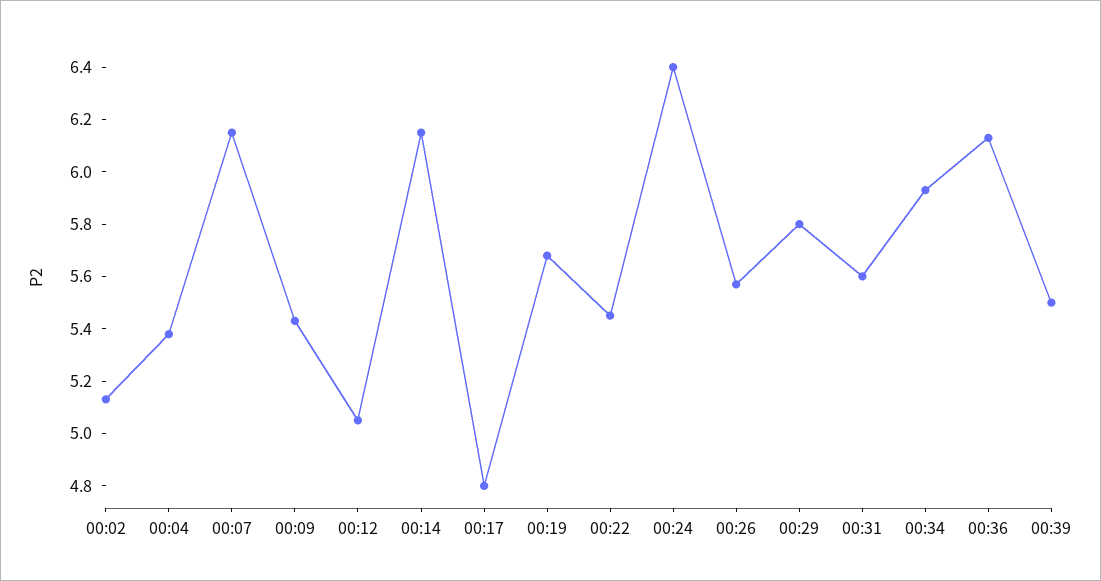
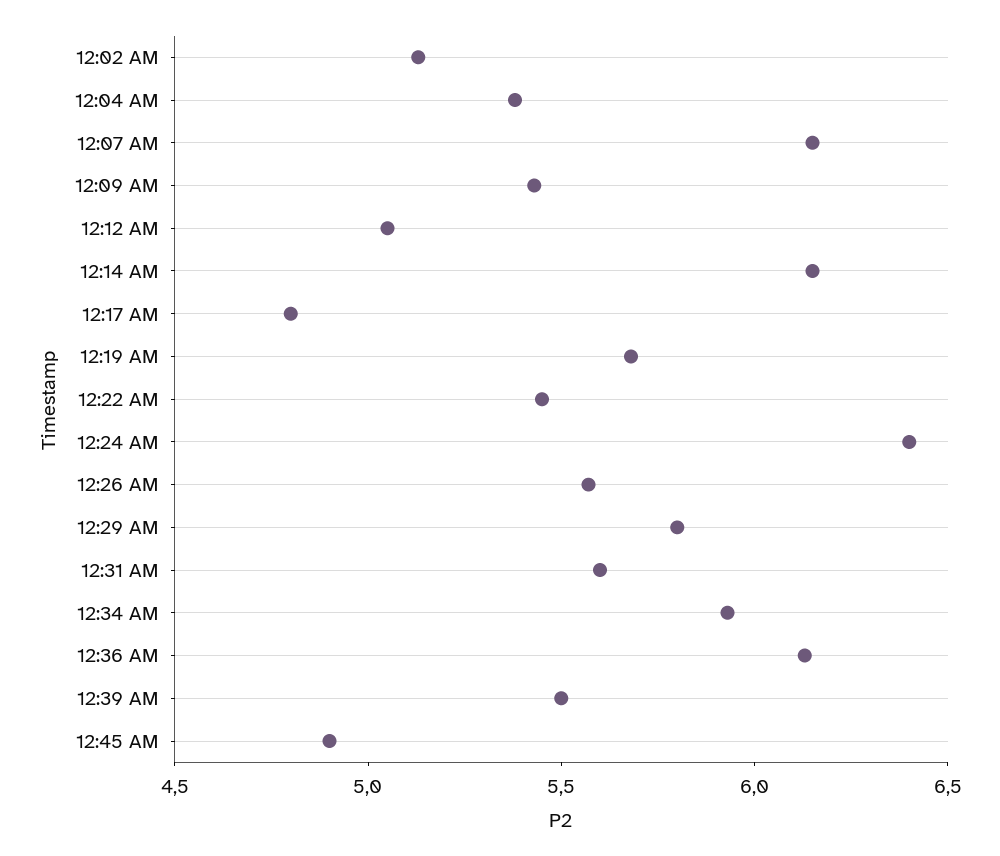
12:45 AM: none -> 4.9

